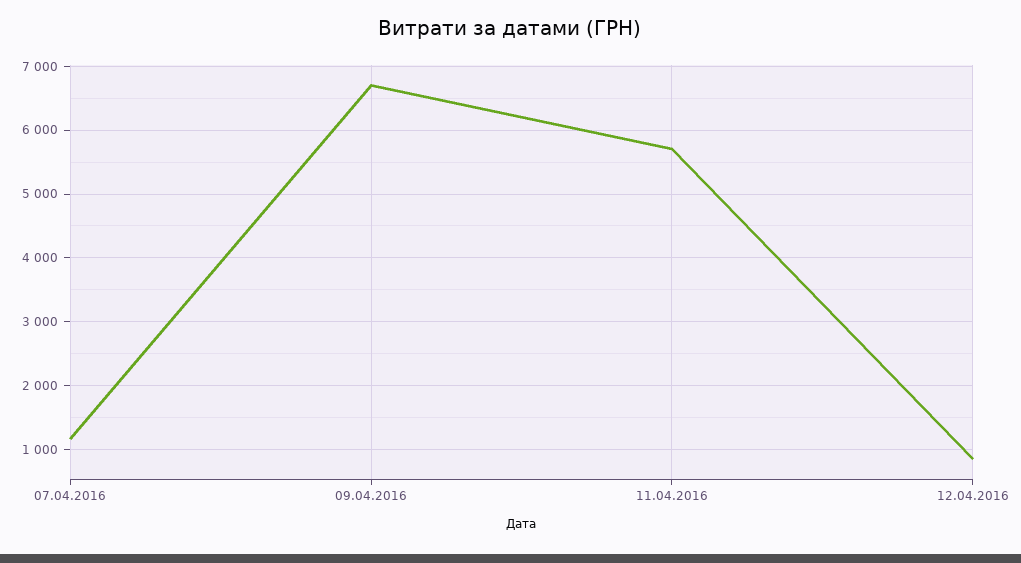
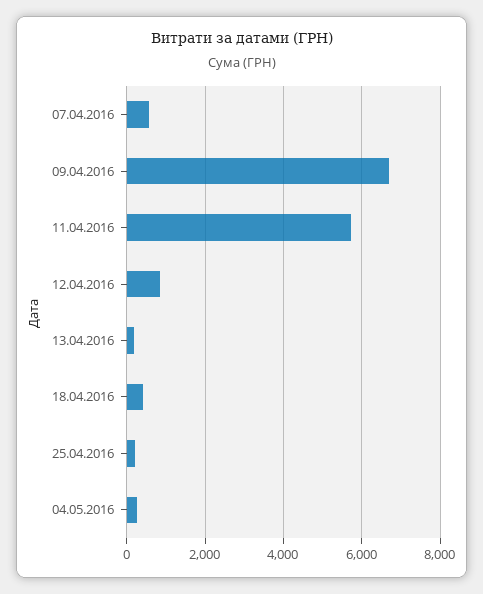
07.04.2016: 1200 -> 600
13.04.2016: none -> 200
18.04.2016: none -> 400
25.04.2016: none -> 200
04.05.2016: none -> 200

